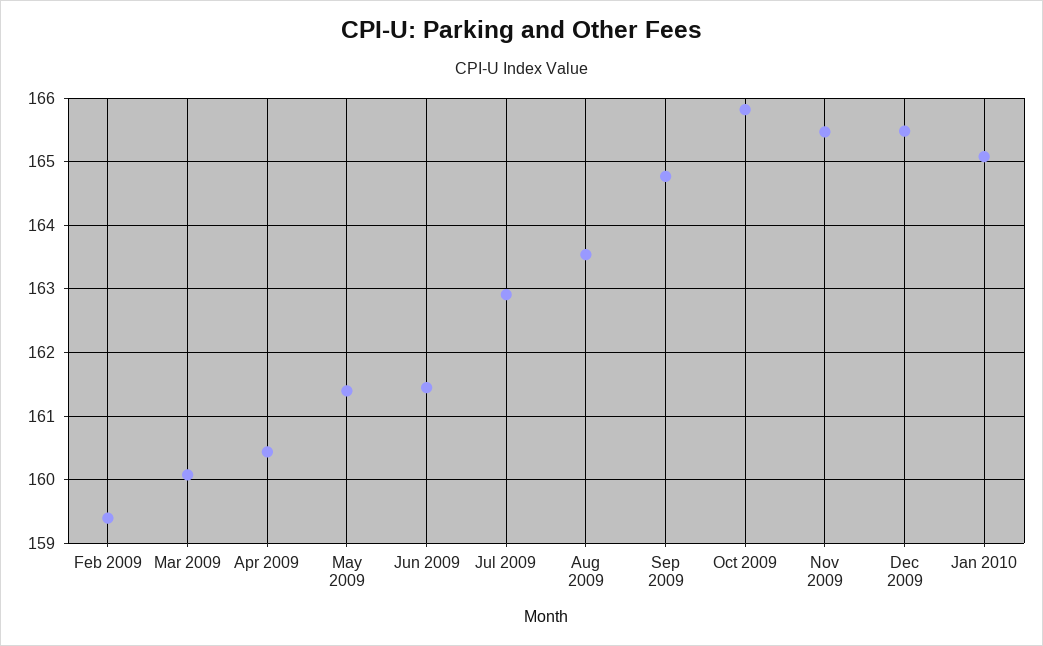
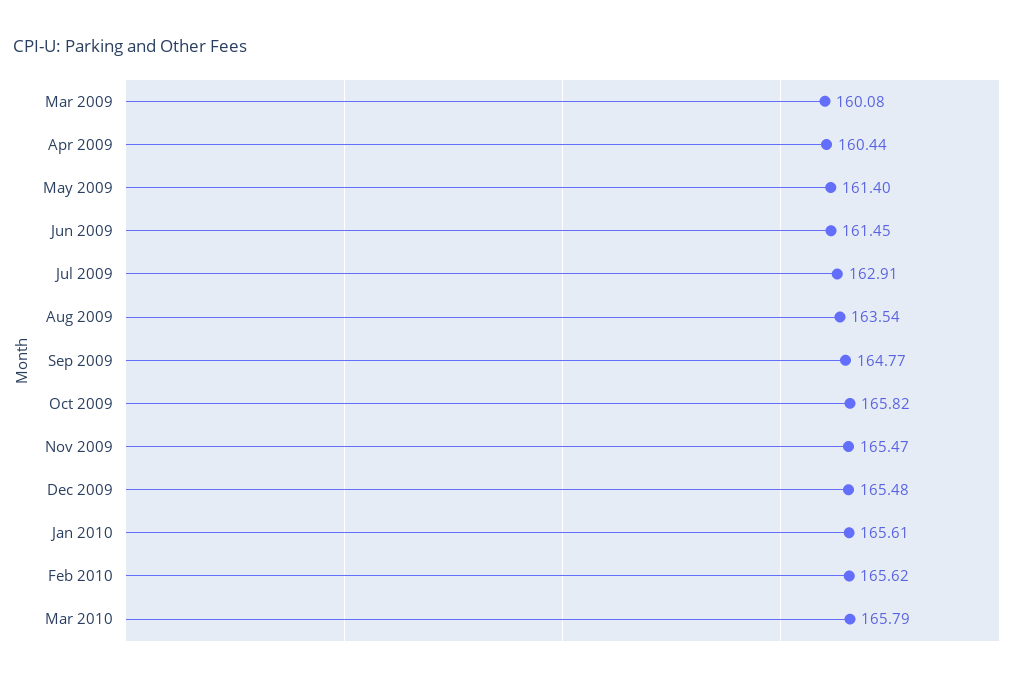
Feb 2009: 159.4 -> none
Jan 2010: 165.1 -> 165.61
Feb 2010: none -> 165.62
Mar 2010: none -> 165.79

